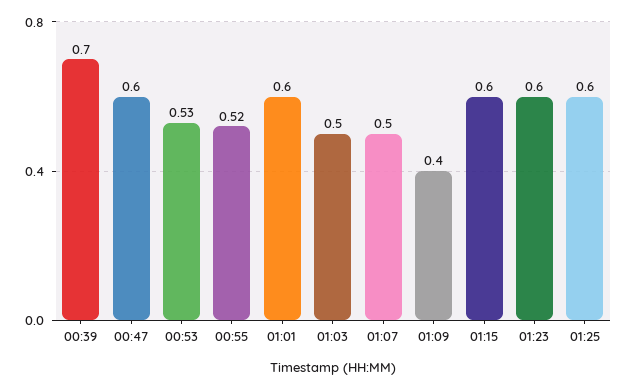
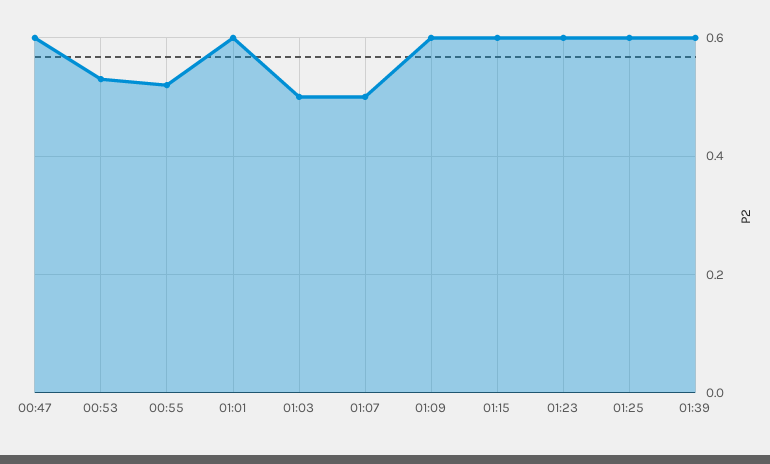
00:39: 0.7 -> none
01:09: 0.4 -> 0.6
01:39: none -> 0.6

